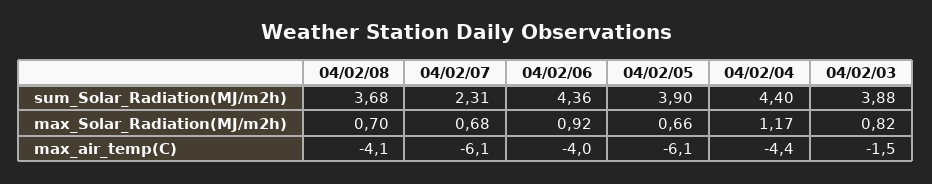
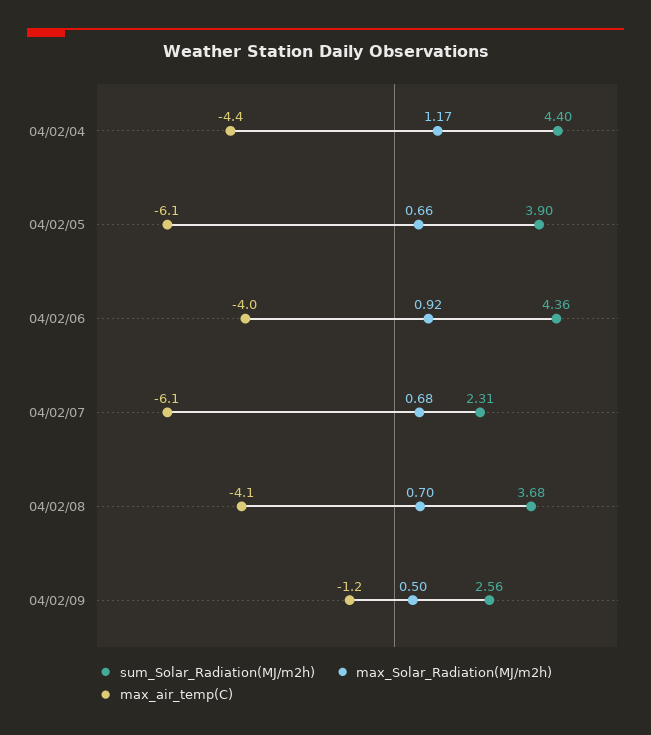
sum_Solar_Radiation(MJ/m2h), 04/02/03: 3.88 -> none
max_Solar_Radiation(MJ/m2h), 04/02/03: 0.82 -> none
max_air_temp(C), 04/02/03: -1.5 -> none
sum_Solar_Radiation(MJ/m2h), 04/02/09: none -> 2.56
max_Solar_Radiation(MJ/m2h), 04/02/09: none -> 0.5
max_air_temp(C), 04/02/09: none -> -1.2

